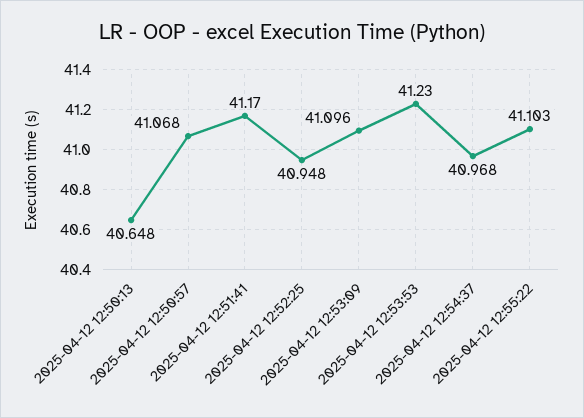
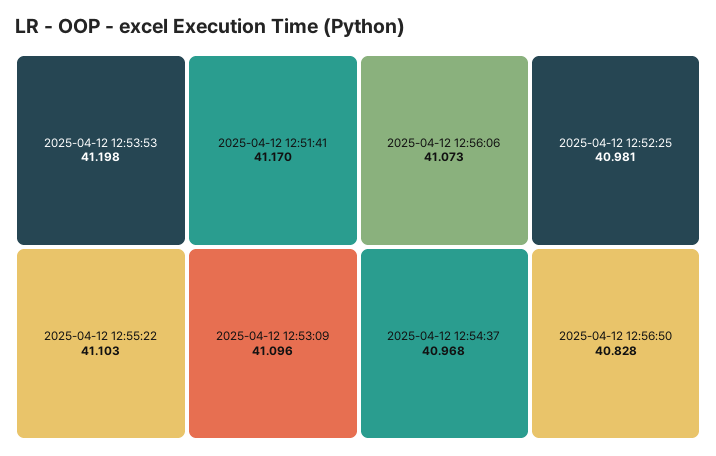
2025-04-12 12:50:13: 40.648 -> none
2025-04-12 12:50:57: 41.068 -> none
2025-04-12 12:52:25: 40.948 -> 40.981
2025-04-12 12:53:53: 41.23 -> 41.198
2025-04-12 12:56:06: none -> 41.073
2025-04-12 12:56:50: none -> 40.828

